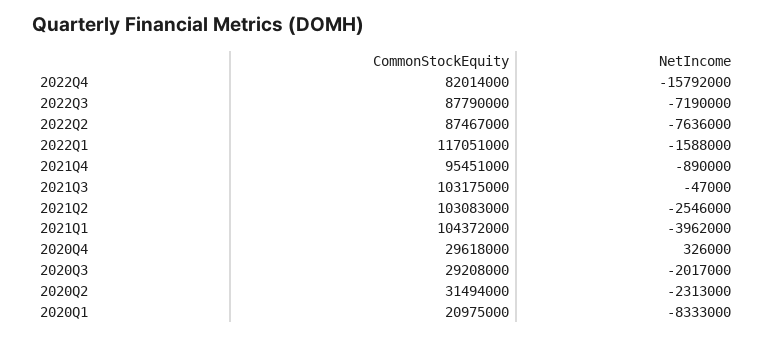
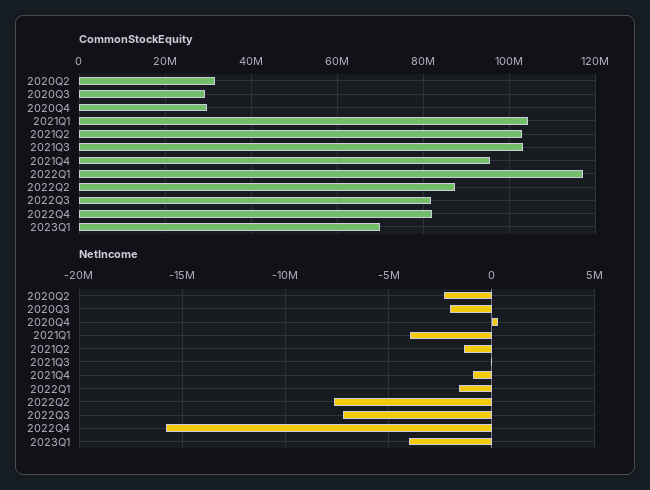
CommonStockEquity, 2022Q3: 87790000 -> 82000000
NetIncome, 2021Q2: -2546000 -> -1500000
CommonStockEquity, 2020Q1: 20975000 -> none
NetIncome, 2020Q1: -8333000 -> none
CommonStockEquity, 2023Q1: none -> 70000000
NetIncome, 2023Q1: none -> -4000000

